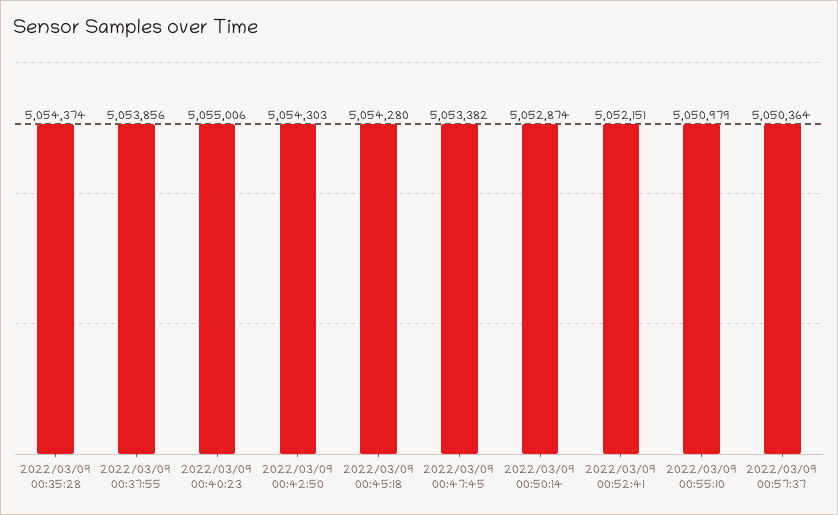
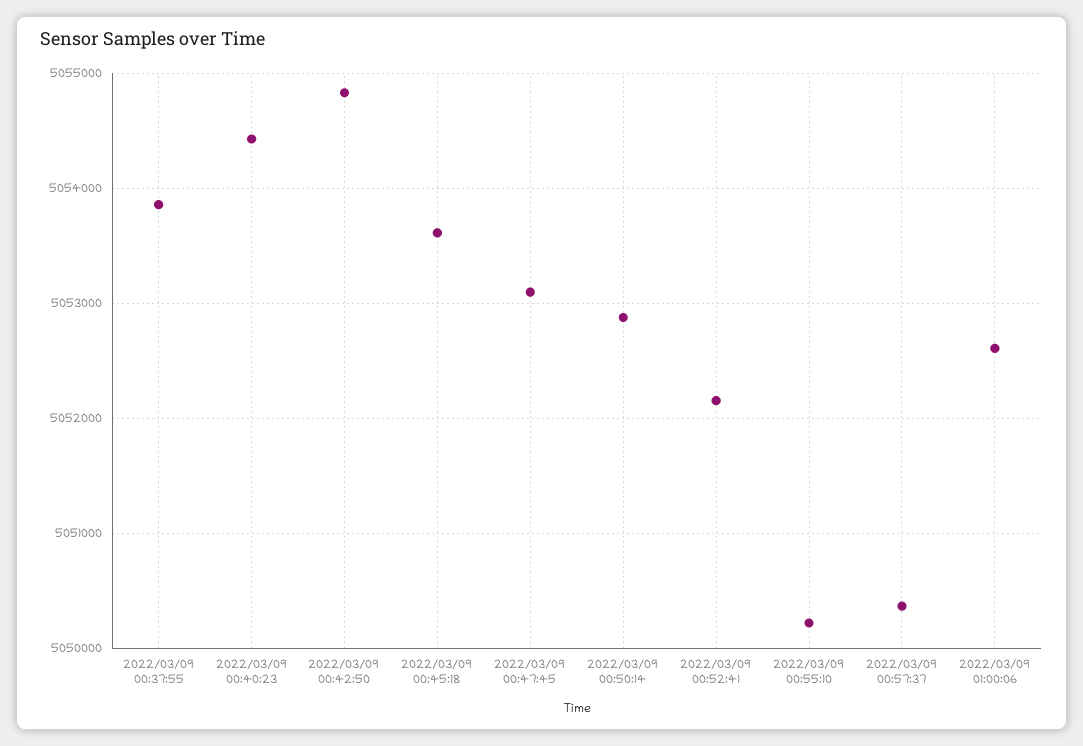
2022/03/09 00:35:28: 5054374 -> none
2022/03/09 00:40:23: 5055006 -> 5054400
2022/03/09 00:42:50: 5054303 -> 5054800
2022/03/09 00:45:18: 5054280 -> 5053600
2022/03/09 00:47:45: 5053382 -> 5053100
2022/03/09 00:55:10: 5050979 -> 5050200
2022/03/09 01:00:06: none -> 5052600

